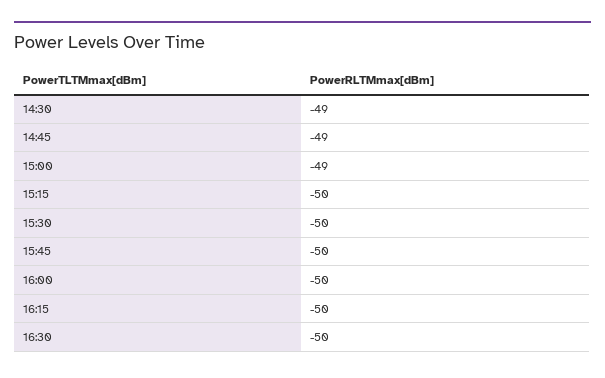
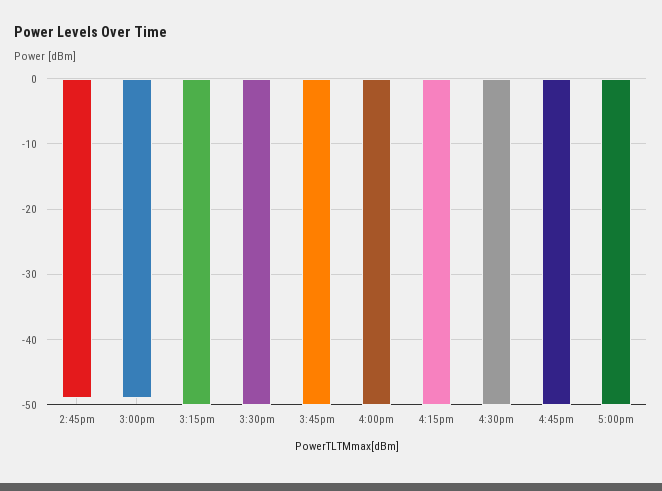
14:30: -49 -> none
4:45pm: none -> -50
5:00pm: none -> -50

